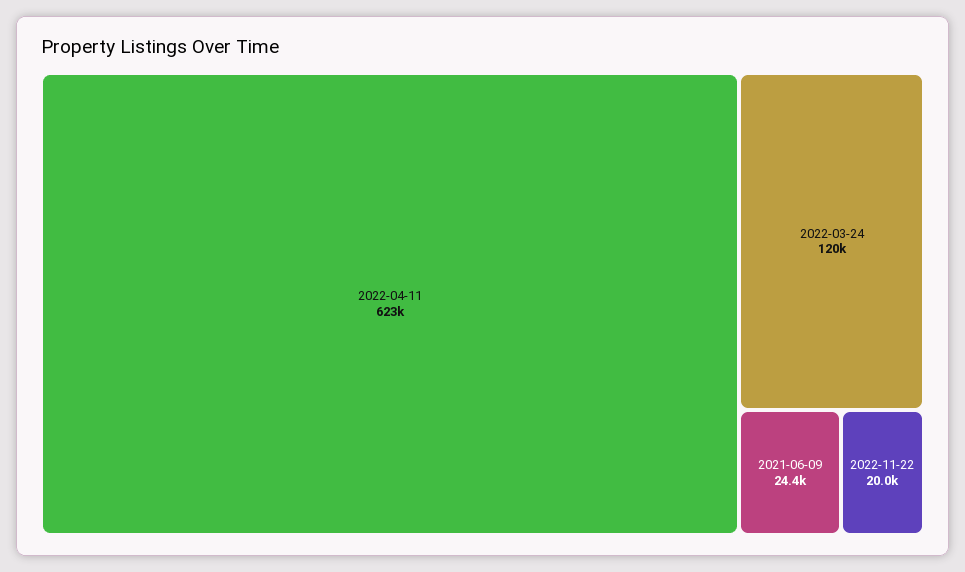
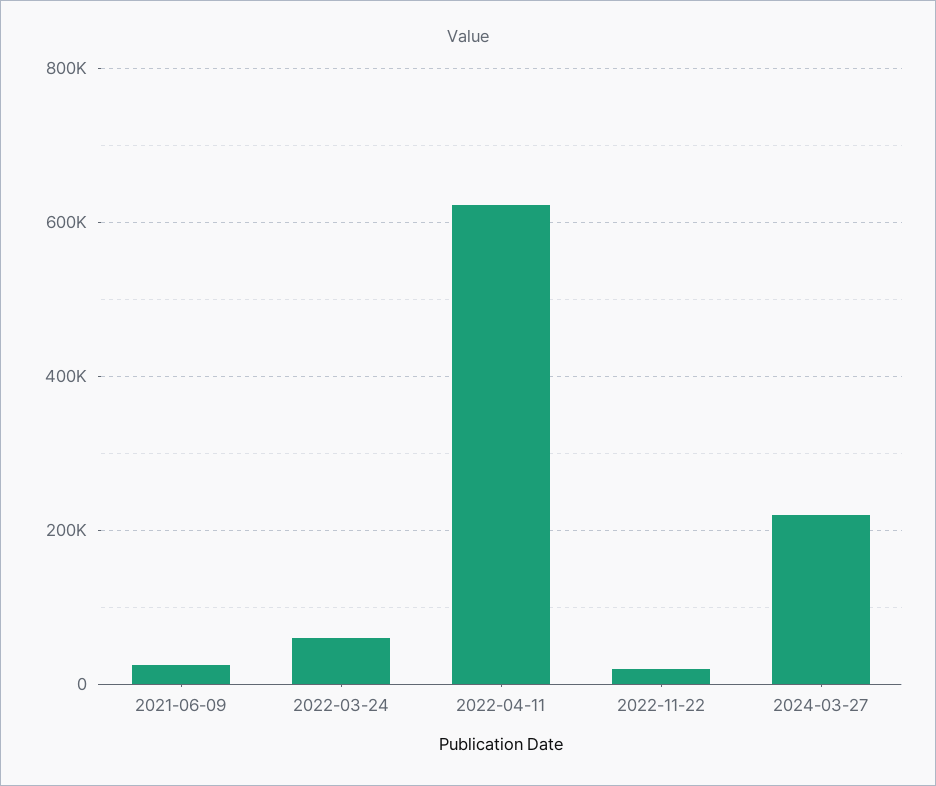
2022-03-24: 120000 -> 60000
2024-03-27: none -> 220000

